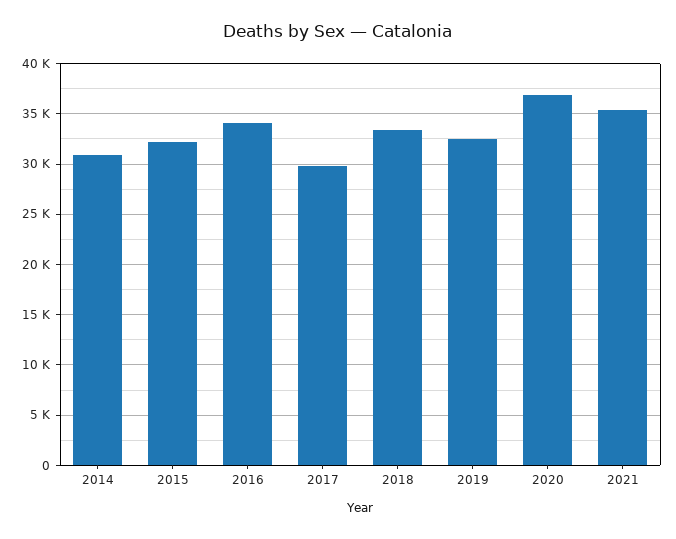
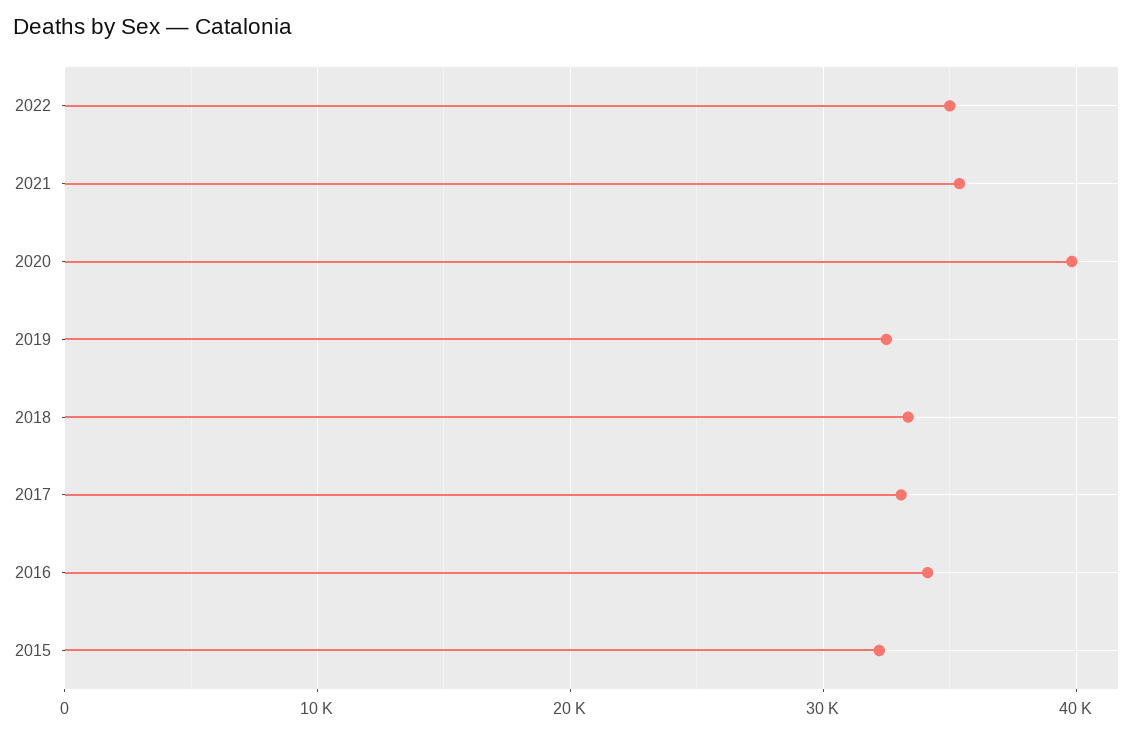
2014: 31000 -> none
2017: 30000 -> 33000
2020: 37000 -> 40000
2022: none -> 35000

